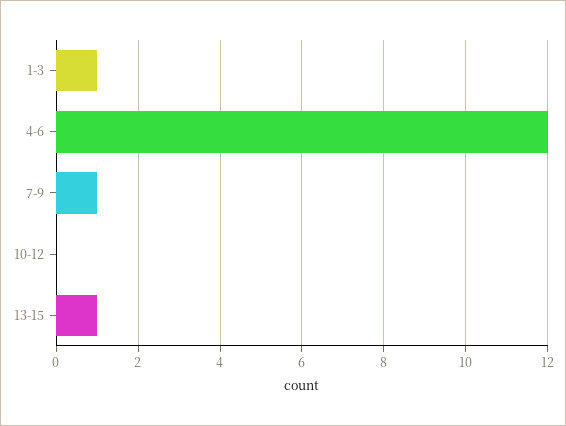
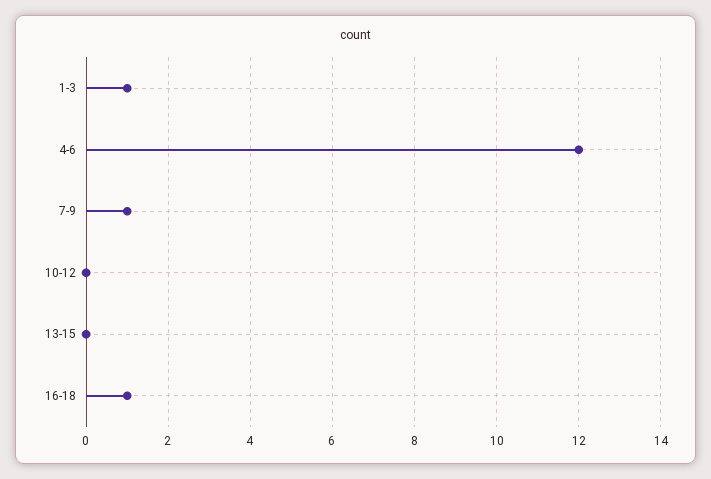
13-15: 1 -> 0
16-18: none -> 1

